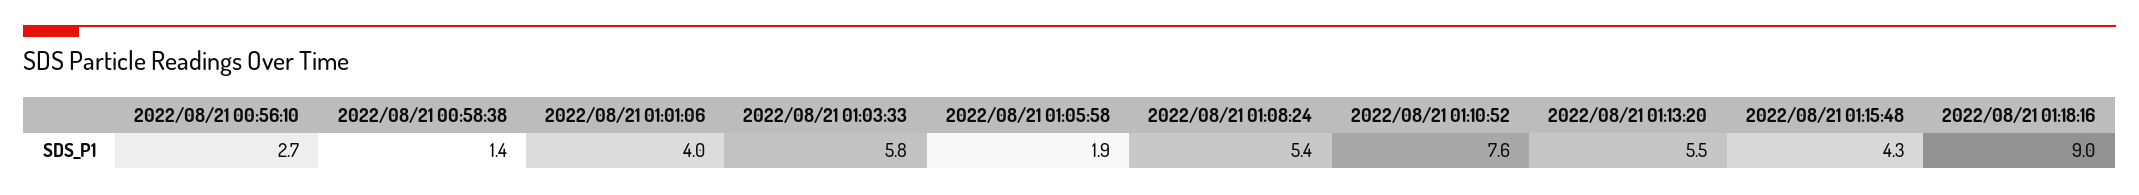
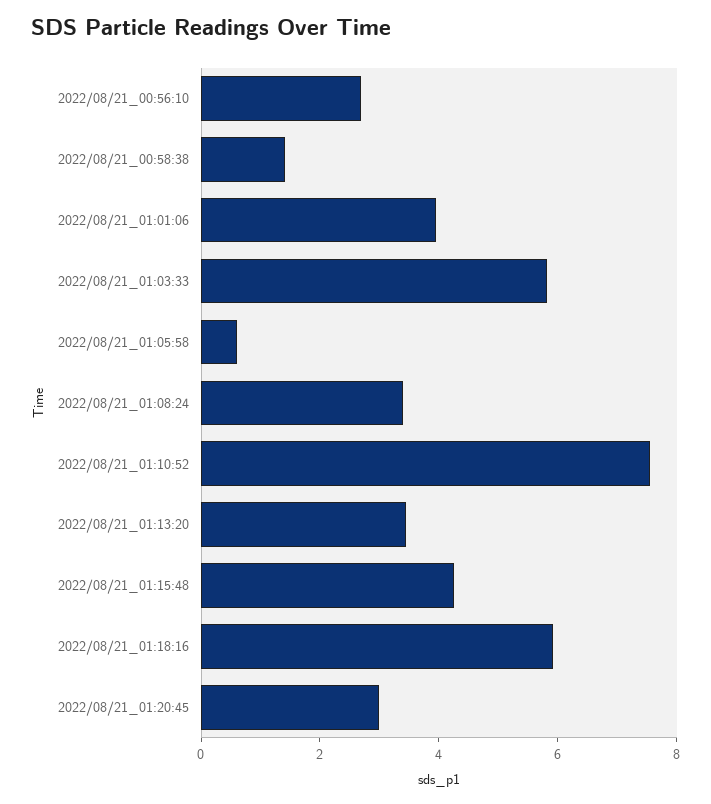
2022/08/21 01:05:58: 1.9 -> 0.5
2022/08/21 01:08:24: 5.4 -> 3.5
2022/08/21 01:13:20: 5.5 -> 3.5
2022/08/21 01:18:16: 9 -> 6
2022/08/21_01:20:45: none -> 3

